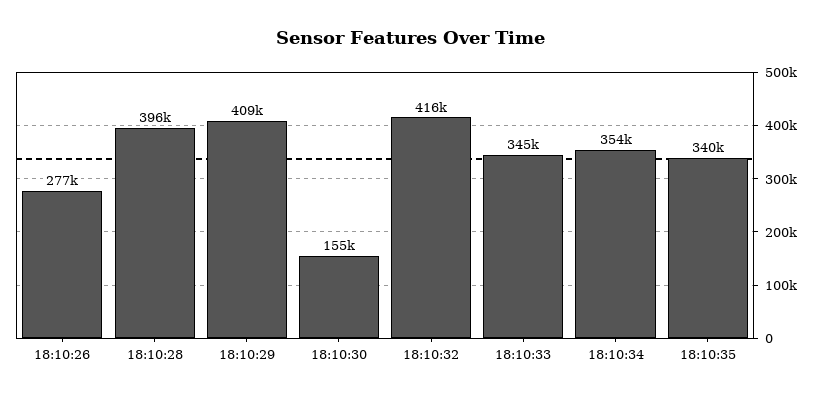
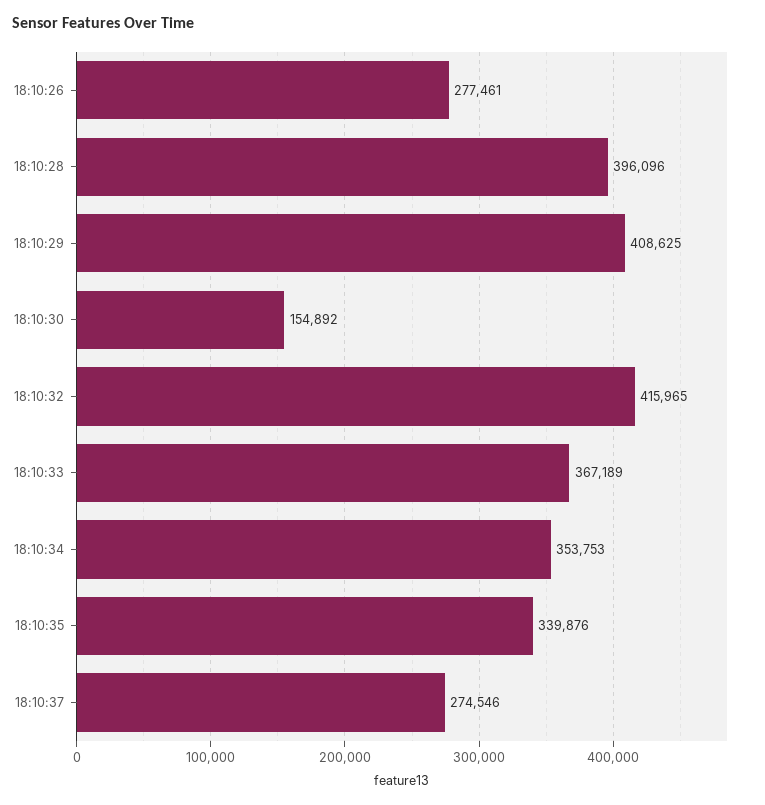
18:10:33: 345000 -> 367189
18:10:37: none -> 274546

